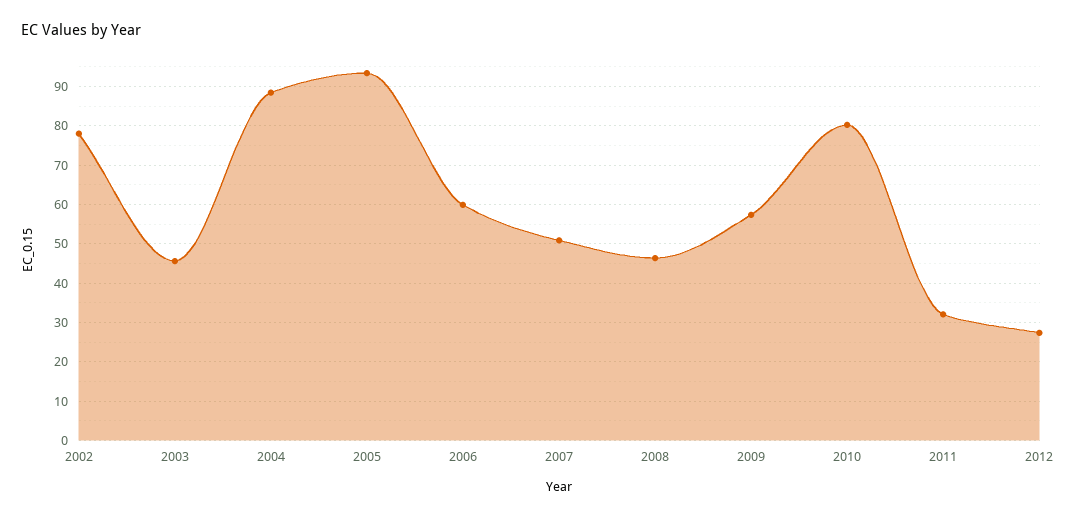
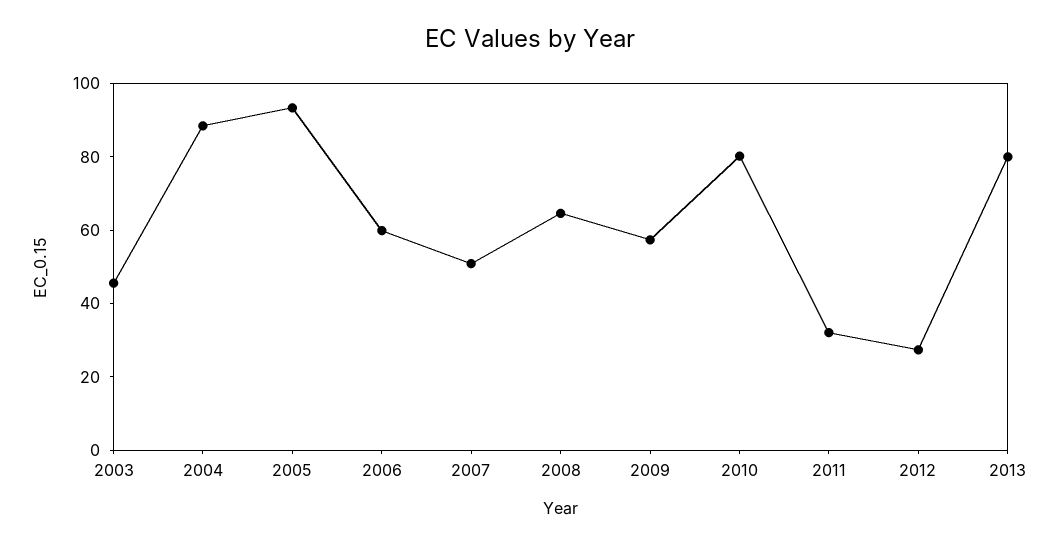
2002: 78 -> none
2008: 46 -> 65
2013: none -> 80

